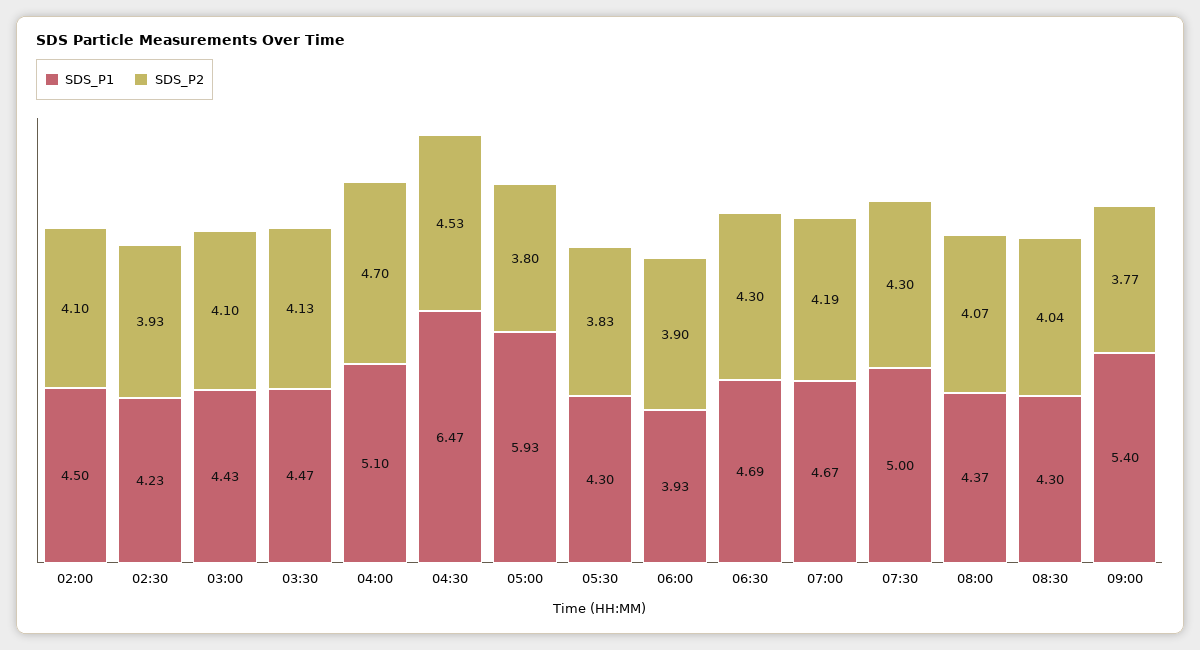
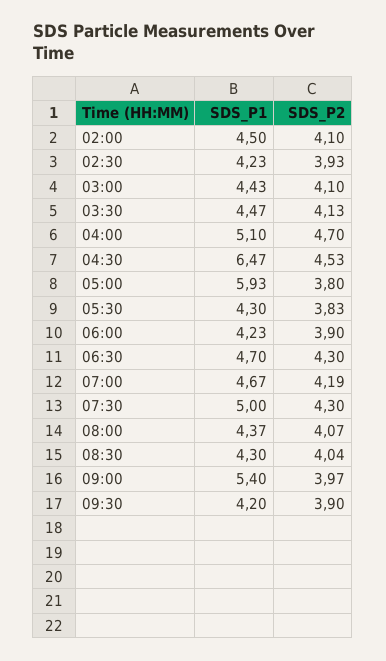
SDS_P1, 06:00: 3.93 -> 4.23
SDS_P1, 06:30: 4.69 -> 4.7
SDS_P2, 09:00: 3.77 -> 3.97
SDS_P1, 09:30: none -> 4.2
SDS_P2, 09:30: none -> 3.9

